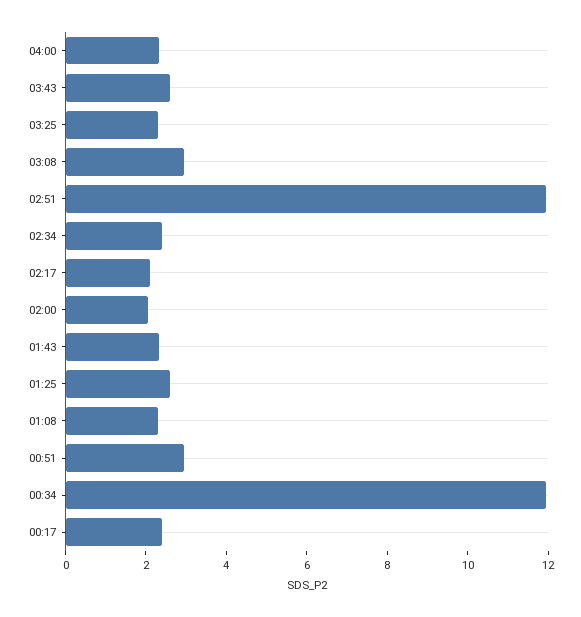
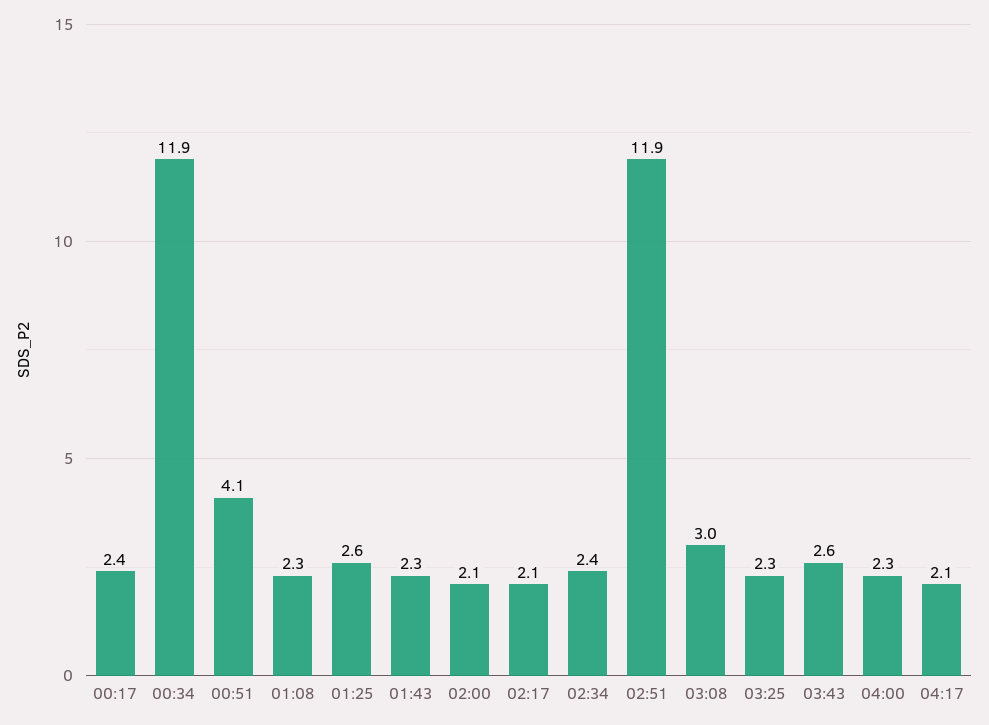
00:51: 3 -> 4.1
04:17: none -> 2.1

